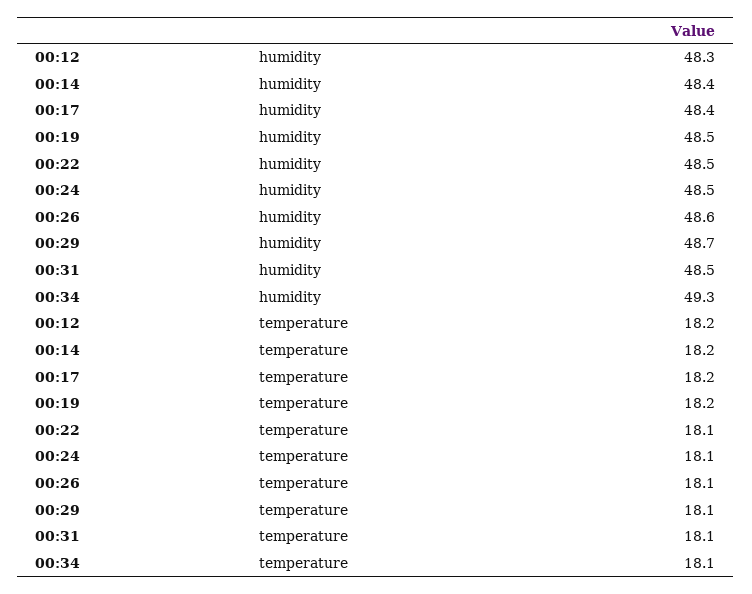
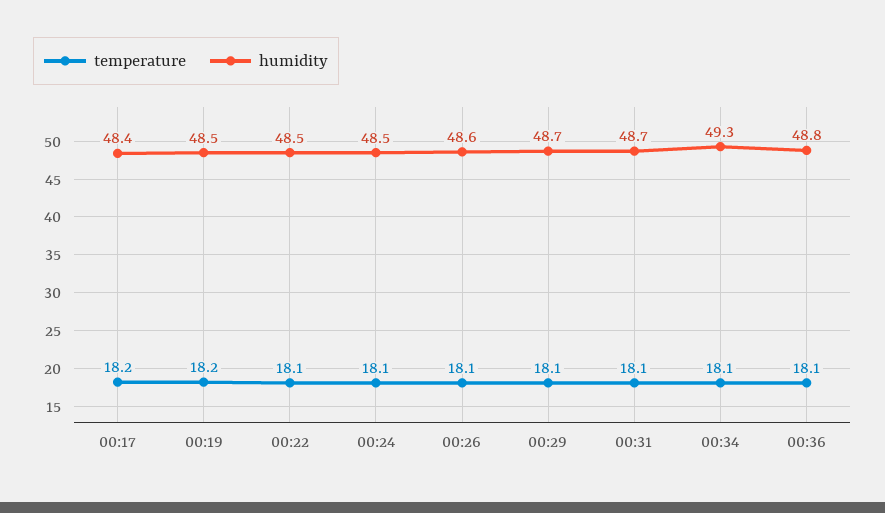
humidity, 00:12: 48.3 -> none
humidity, 00:14: 48.4 -> none
humidity, 00:31: 48.5 -> 48.7
temperature, 00:12: 18.2 -> none
temperature, 00:14: 18.2 -> none
temperature, 00:36: none -> 18.1
humidity, 00:36: none -> 48.8

